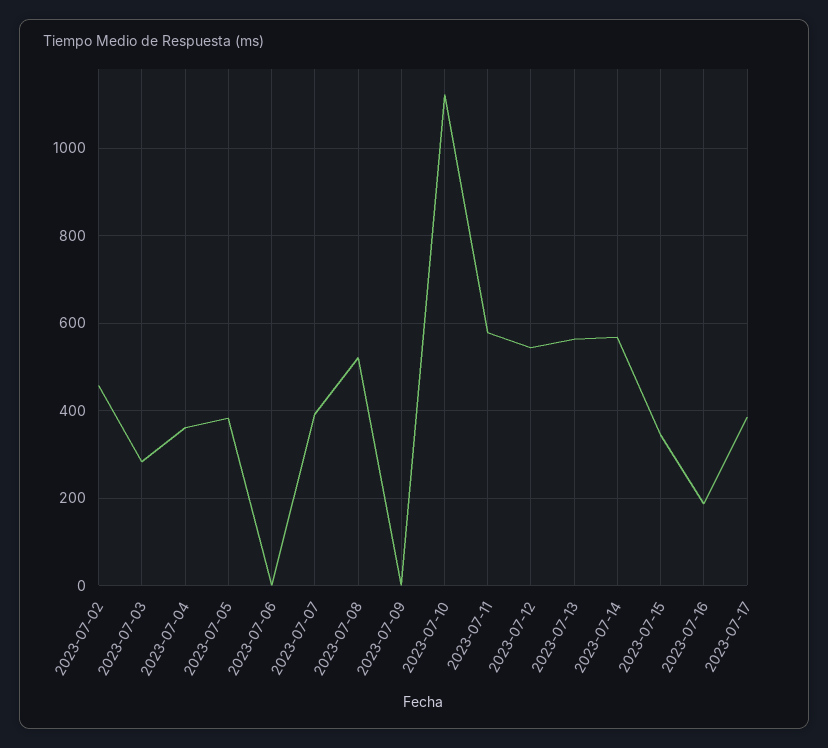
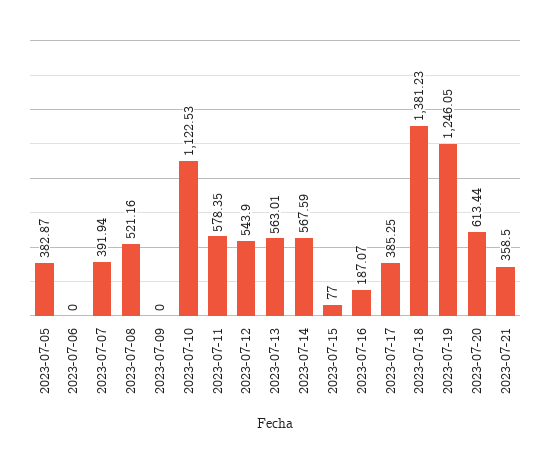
2023-07-02: 460 -> none
2023-07-03: 280 -> none
2023-07-04: 360 -> none
2023-07-15: 340 -> 77
2023-07-18: none -> 1381.23
2023-07-19: none -> 1246.05
2023-07-20: none -> 613.44
2023-07-21: none -> 358.5

